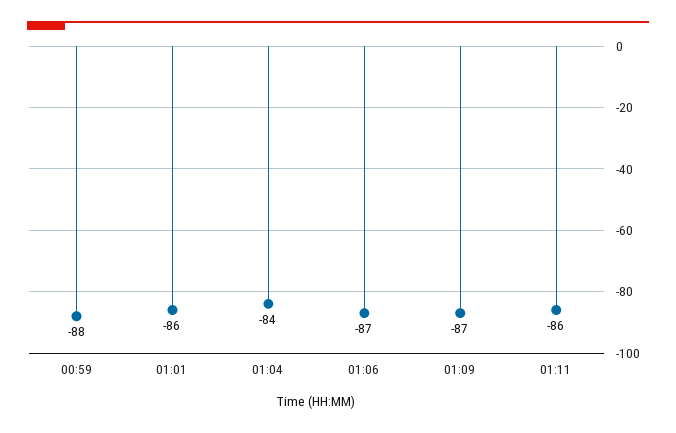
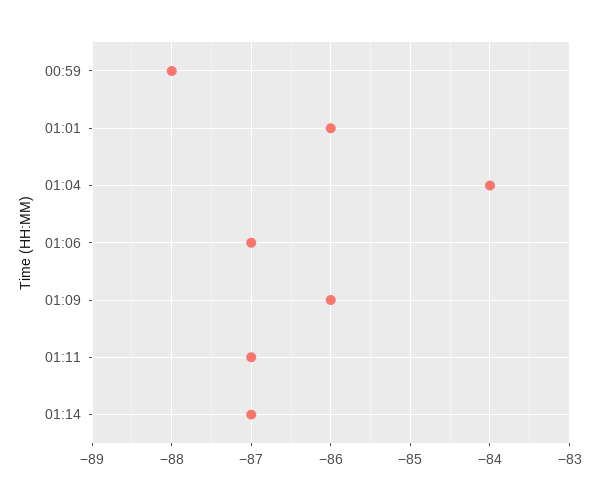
01:09: -87 -> -86
01:11: -86 -> -87
01:14: none -> -87

